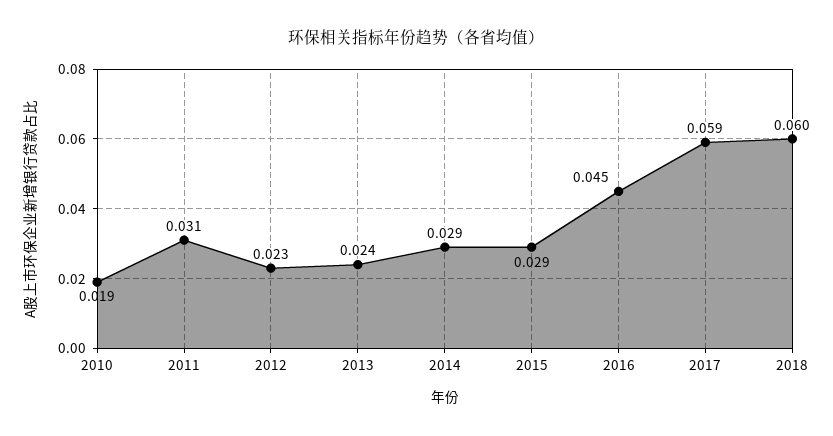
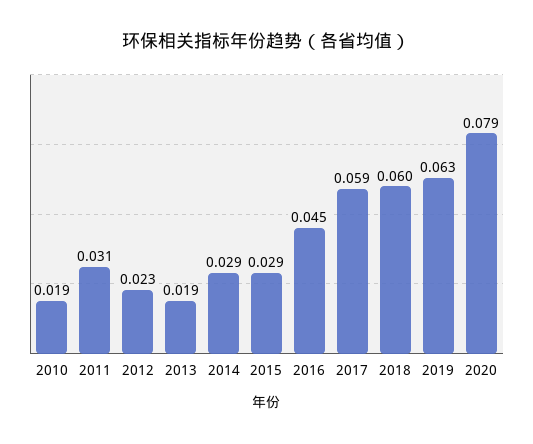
2013: 0.024 -> 0.019
2019: none -> 0.063
2020: none -> 0.079

